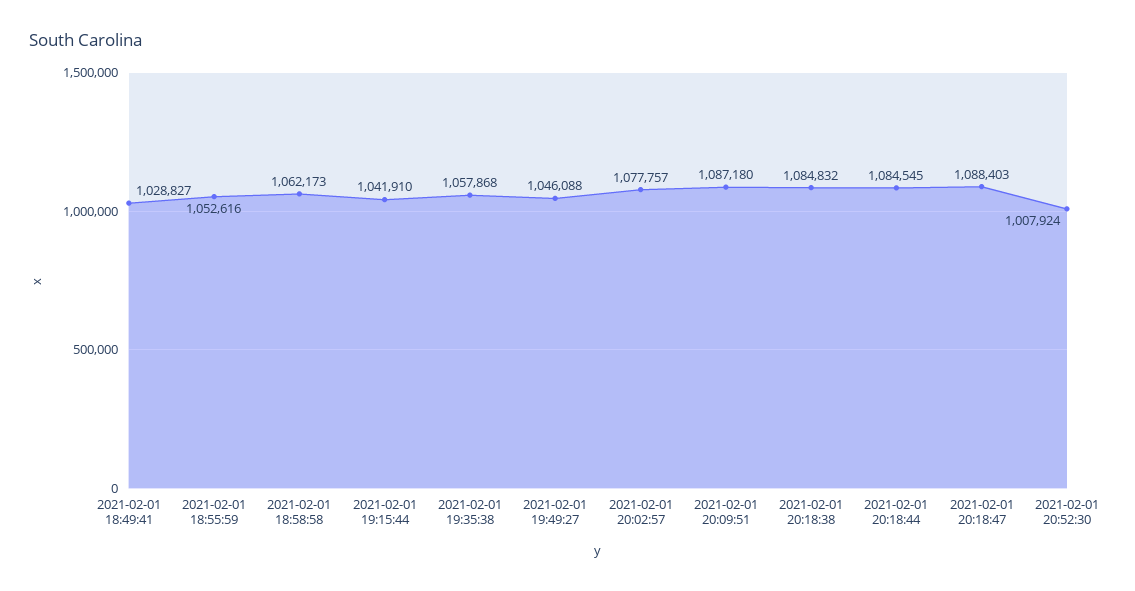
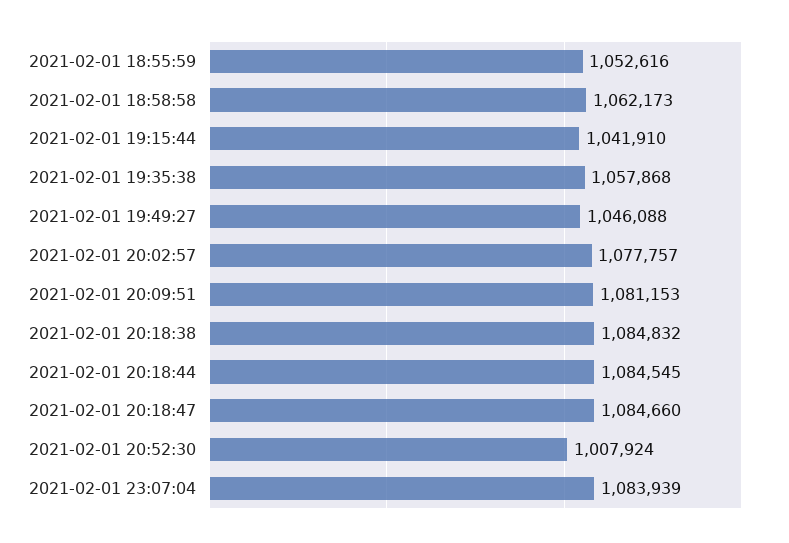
2021-02-01 18:49:41: 1028827 -> none
2021-02-01 20:09:51: 1087180 -> 1081153
2021-02-01 20:18:47: 1088403 -> 1084660
2021-02-01 23:07:04: none -> 1083939

